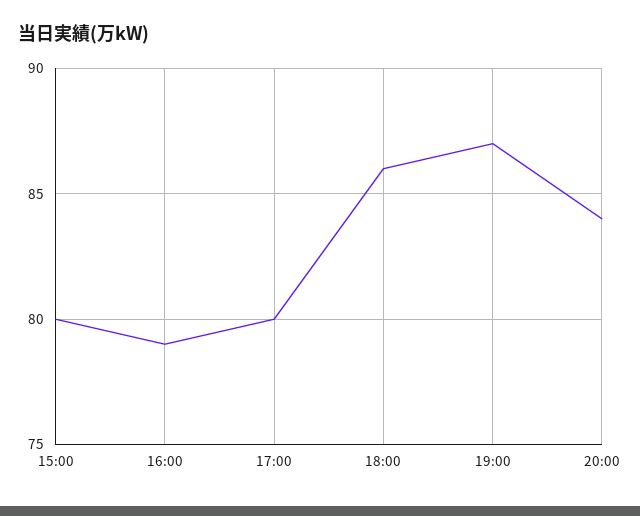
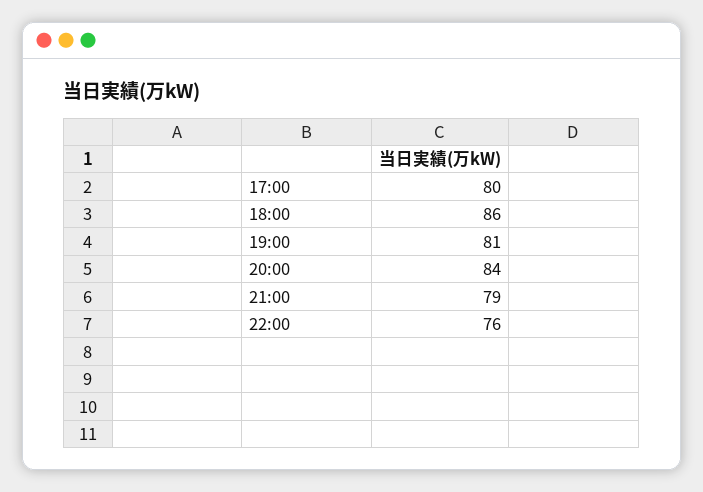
15:00: 80 -> none
16:00: 79 -> none
19:00: 87 -> 81
21:00: none -> 79
22:00: none -> 76

